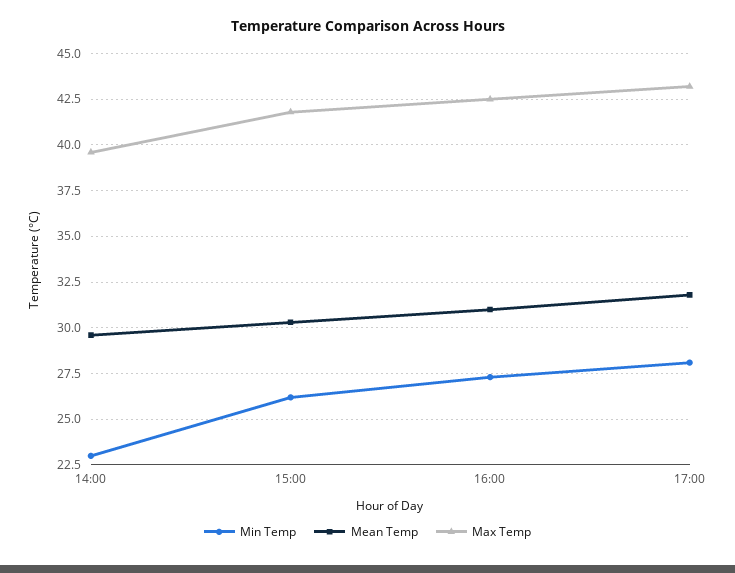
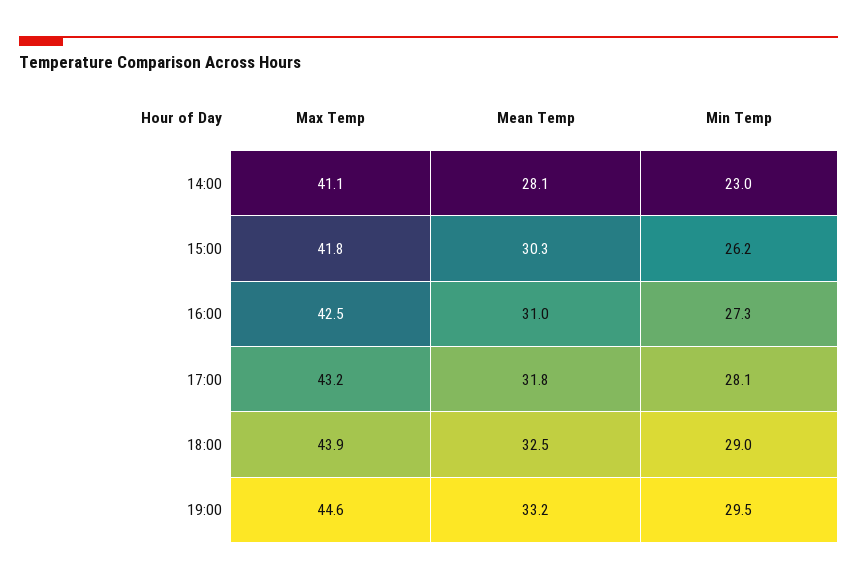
Mean Temp, 14:00: 29.5 -> 28.1
Max Temp, 14:00: 39.5 -> 41.1
Max Temp, 18:00: none -> 43.9
Mean Temp, 18:00: none -> 32.5
Min Temp, 18:00: none -> 29
Max Temp, 19:00: none -> 44.6
Mean Temp, 19:00: none -> 33.2
Min Temp, 19:00: none -> 29.5

